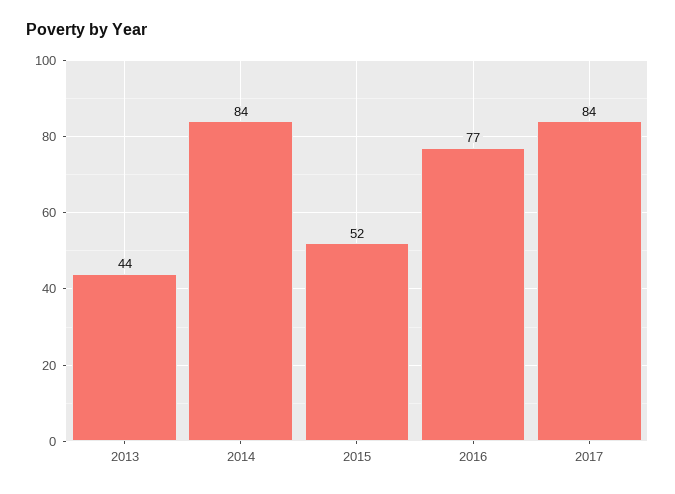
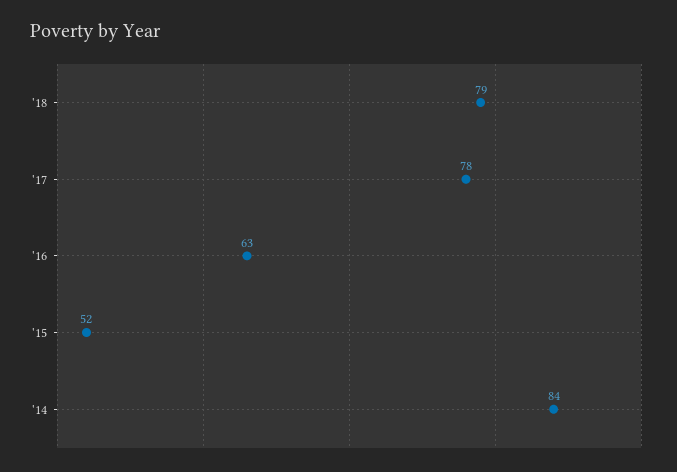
2013: 44 -> none
2016: 77 -> 63
2017: 84 -> 78
'18: none -> 79

